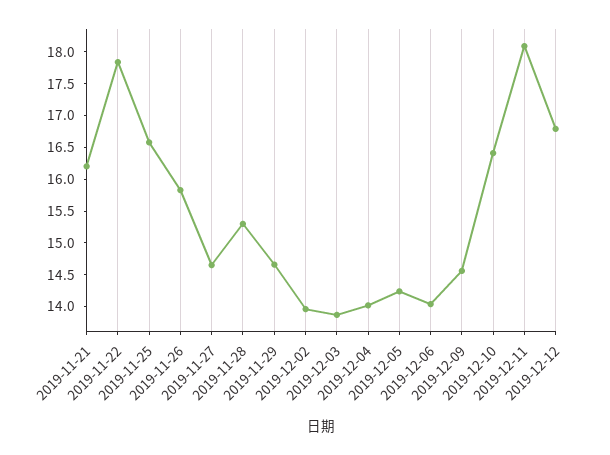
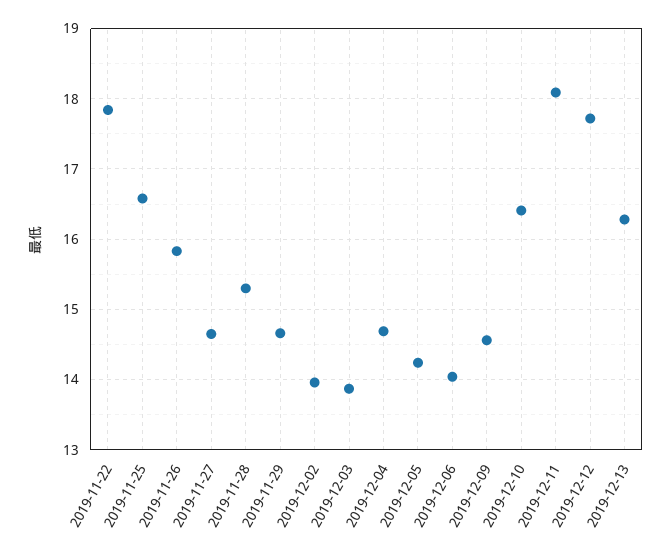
2019-11-21: 16.25 -> none
2019-12-04: 14 -> 14.7
2019-12-12: 16.75 -> 17.7
2019-12-13: none -> 16.3

